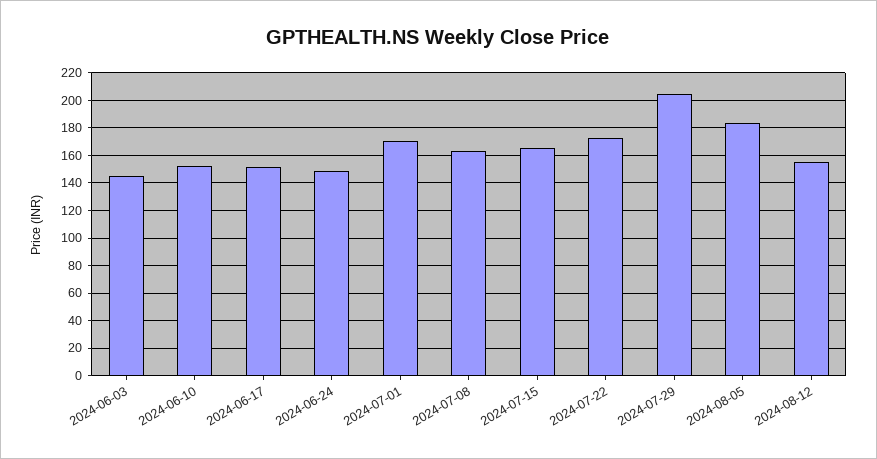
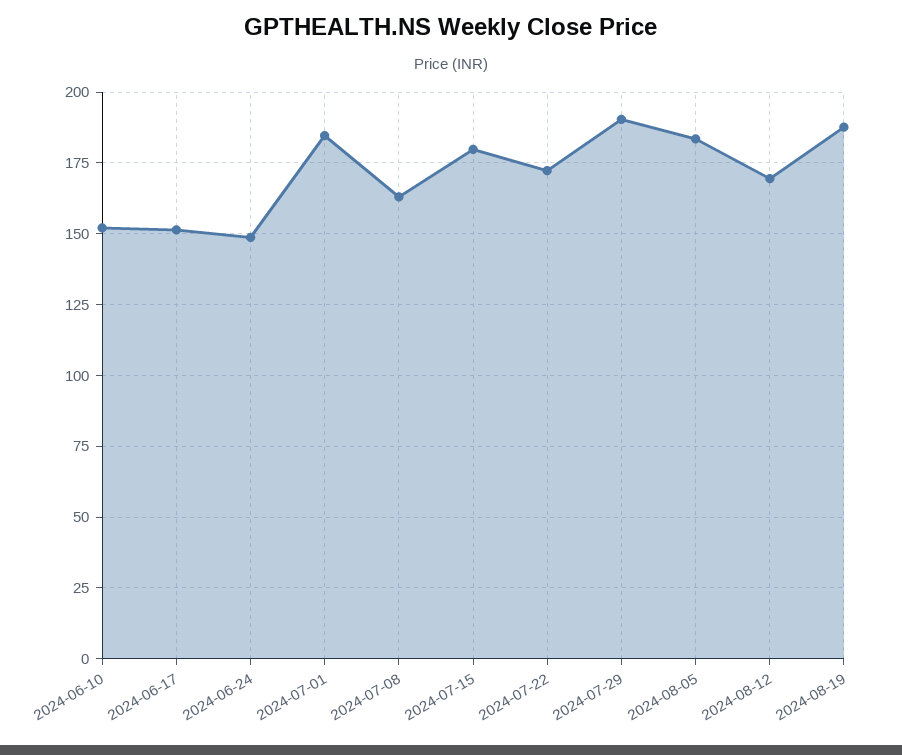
2024-06-03: 145 -> none
2024-07-01: 170 -> 185
2024-07-15: 165 -> 180
2024-07-29: 205 -> 190
2024-08-12: 155 -> 170
2024-08-19: none -> 187.5

